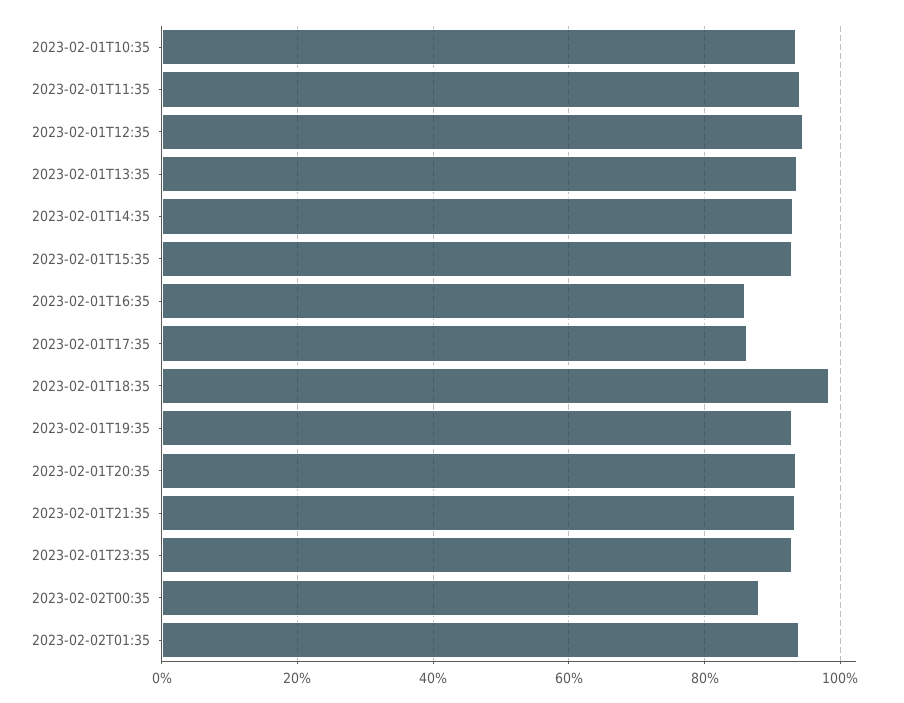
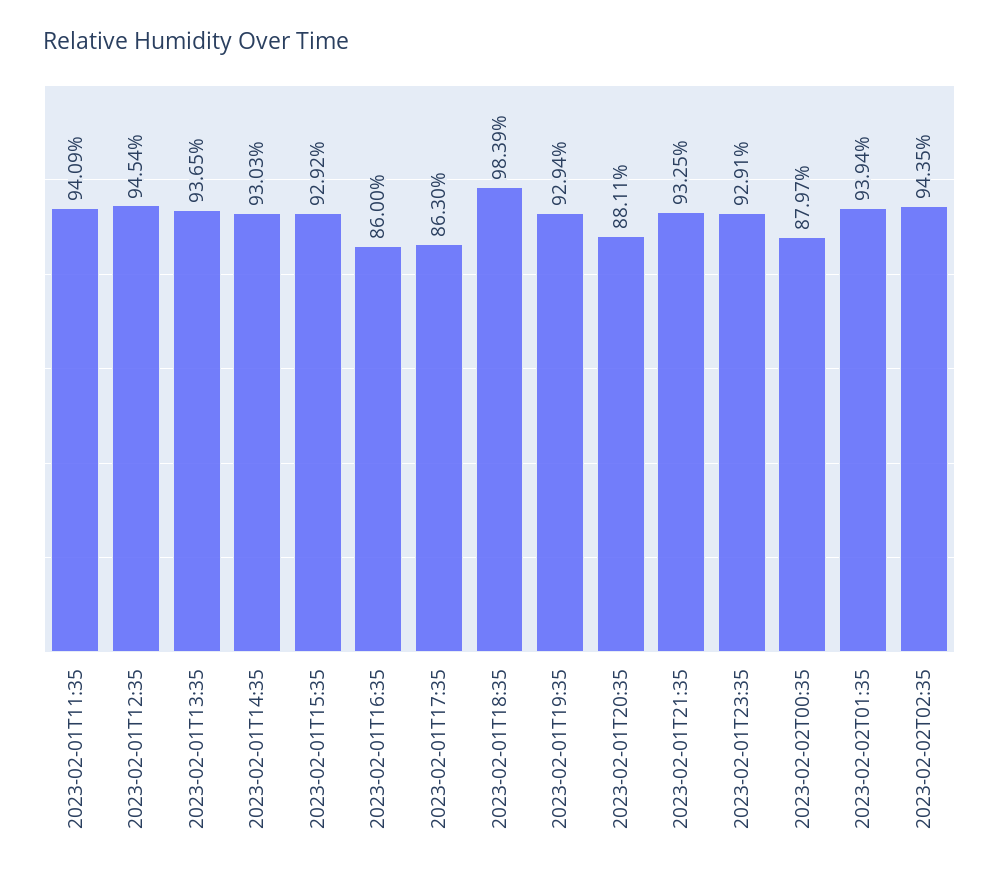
2023-02-01T10:35: 94 -> none
2023-02-01T20:35: 94 -> 88.11
2023-02-02T02:35: none -> 94.35

